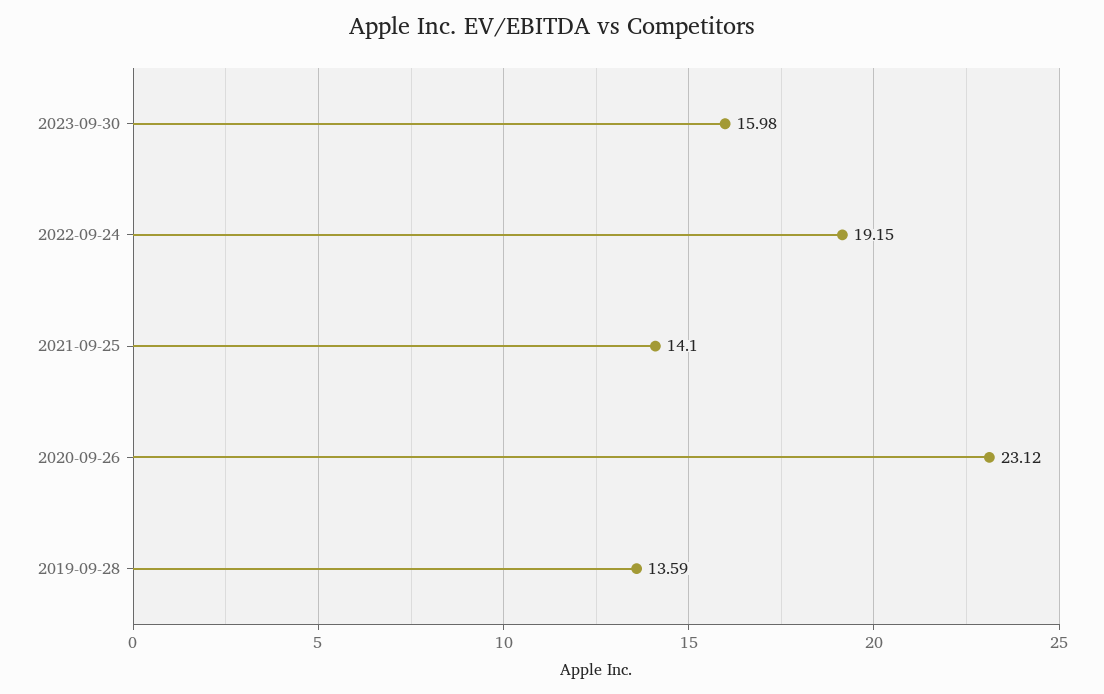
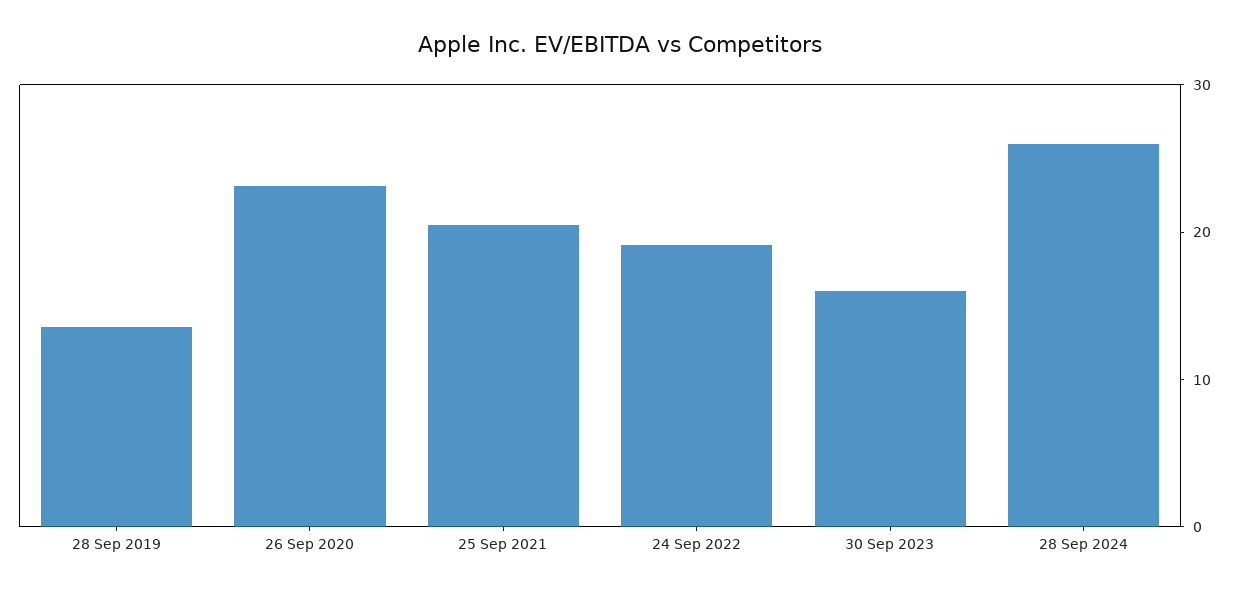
2021-09-25: 14.1 -> 20
28 Sep 2024: none -> 26

